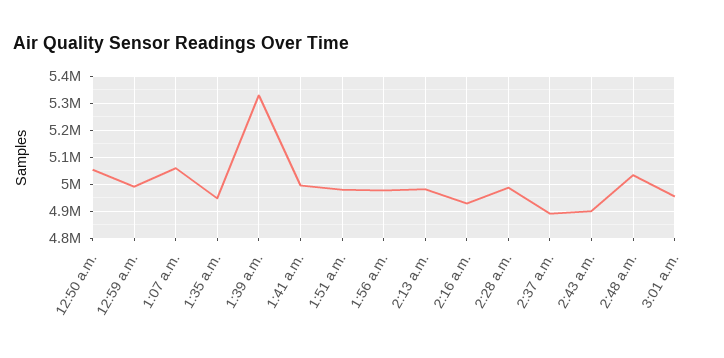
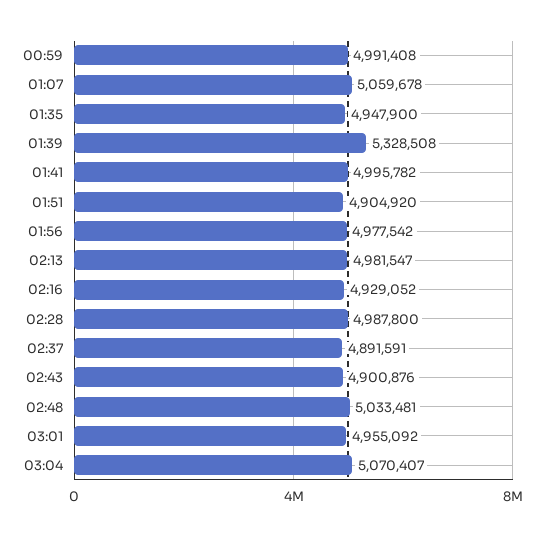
12:50 a.m.: 5050000 -> none
1:51 a.m.: 4975000 -> 4904920
03:04: none -> 5070407

